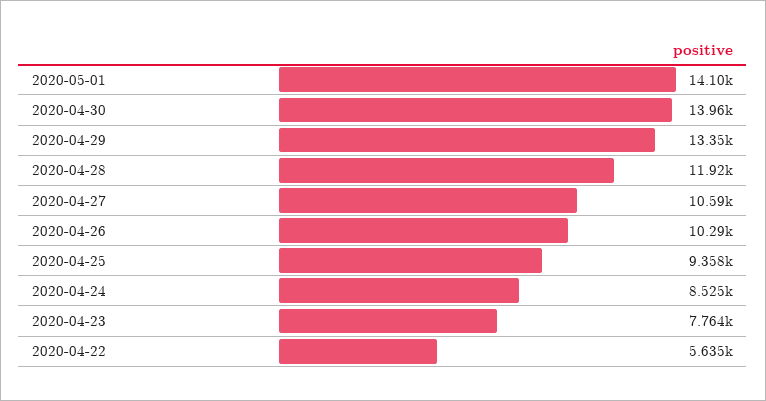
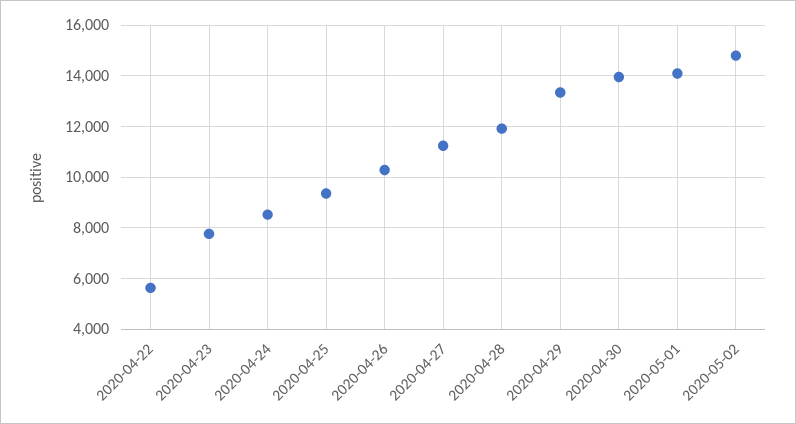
2020-04-27: 10590 -> 11250
2020-05-02: none -> 14750

